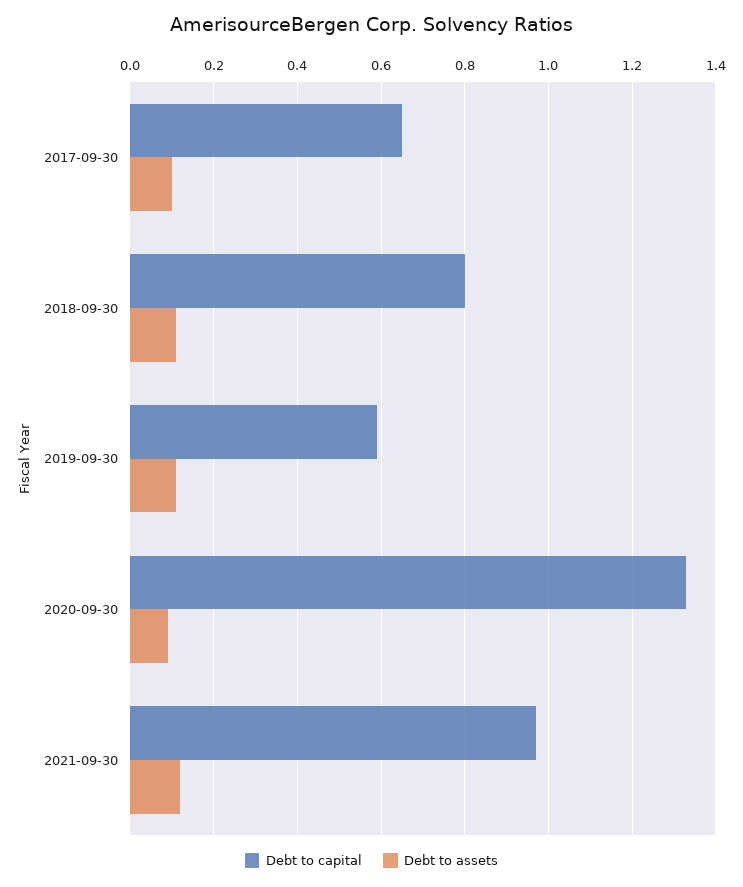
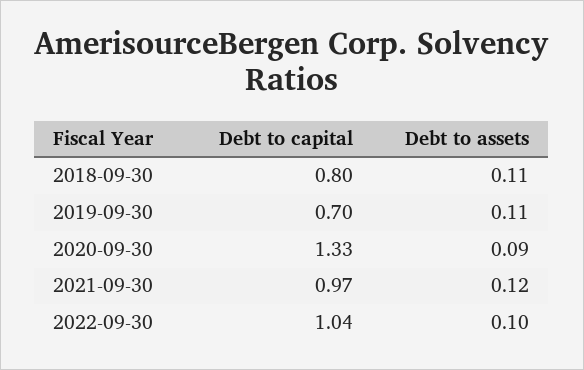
Debt to capital, 2017-09-30: 0.65 -> none
Debt to assets, 2017-09-30: 0.1 -> none
Debt to capital, 2019-09-30: 0.6 -> 0.7
Debt to capital, 2022-09-30: none -> 1.04
Debt to assets, 2022-09-30: none -> 0.1

